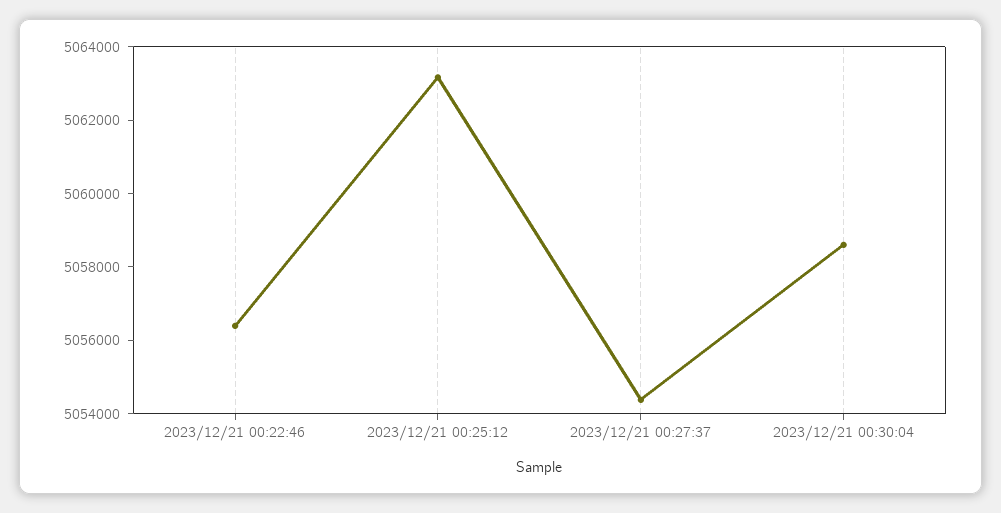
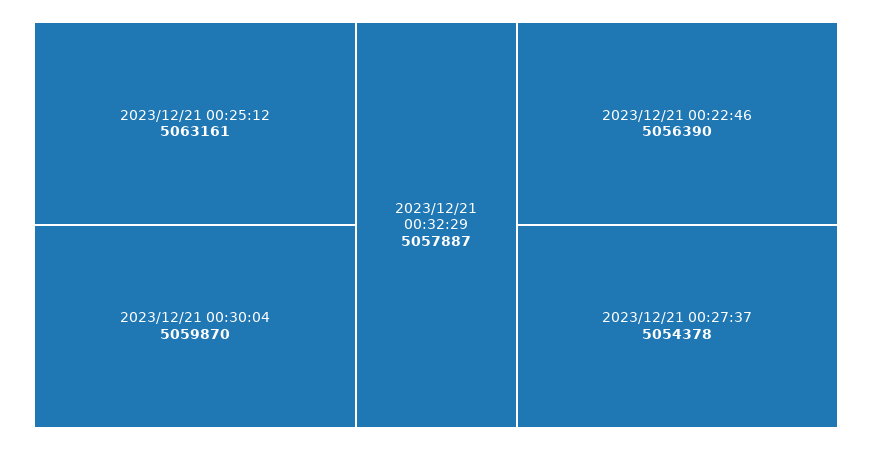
2023/12/21 00:30:04: 5058500 -> 5059870
2023/12/21 00:32:29: none -> 5057887

